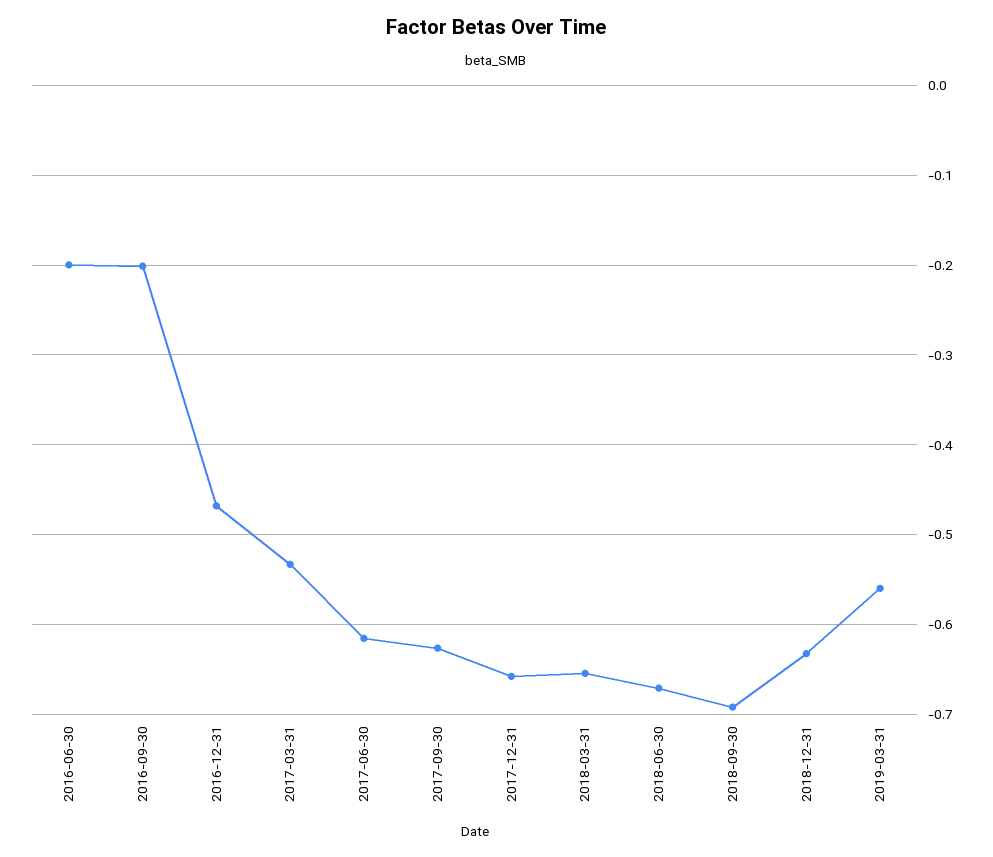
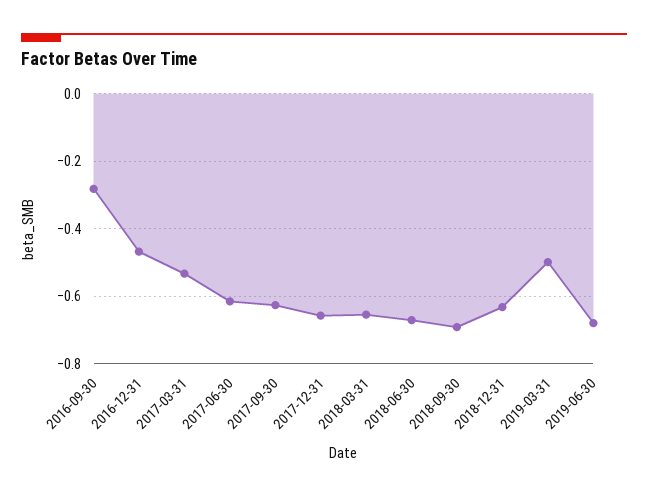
2016-06-30: -0.2 -> none
2016-09-30: -0.2 -> -0.28
2019-03-31: -0.56 -> -0.5
2019-06-30: none -> -0.68

